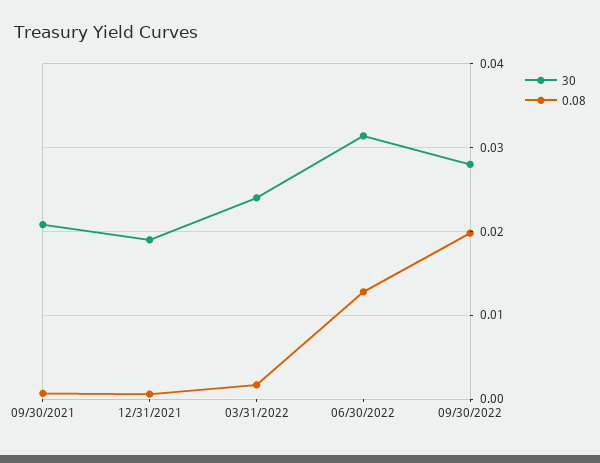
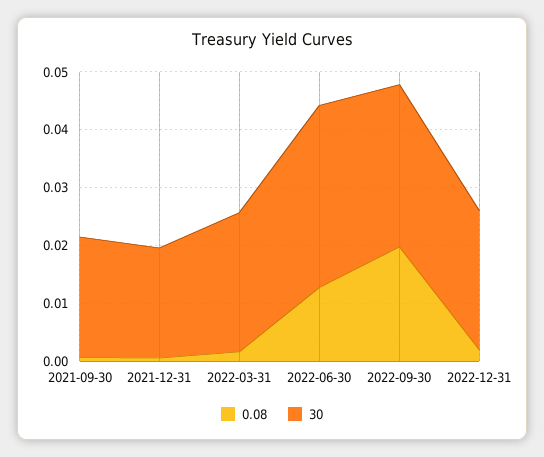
0.08, 2022-12-31: none -> 0.002
30, 2022-12-31: none -> 0.024

